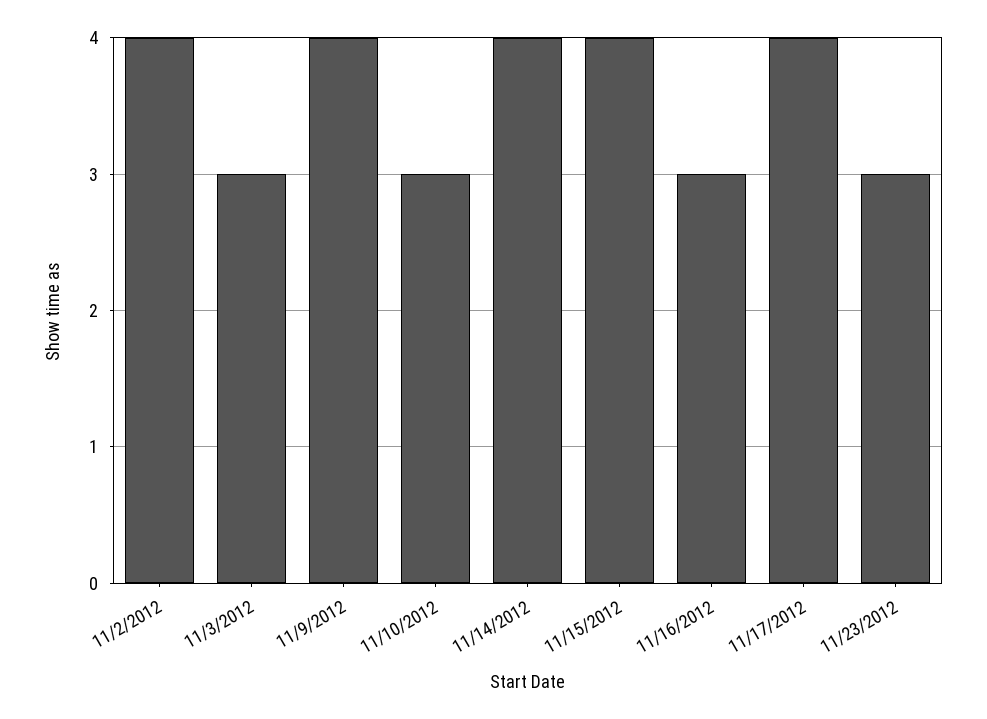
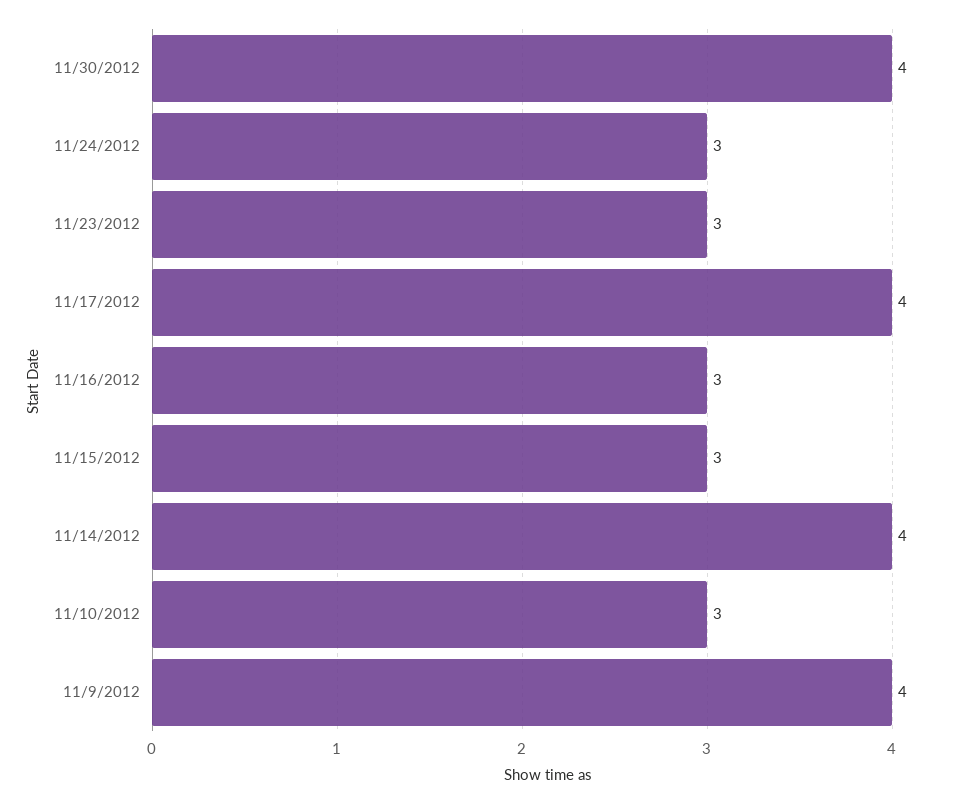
11/2/2012: 4 -> none
11/3/2012: 3 -> none
11/15/2012: 4 -> 3
11/30/2012: none -> 4
11/24/2012: none -> 3

